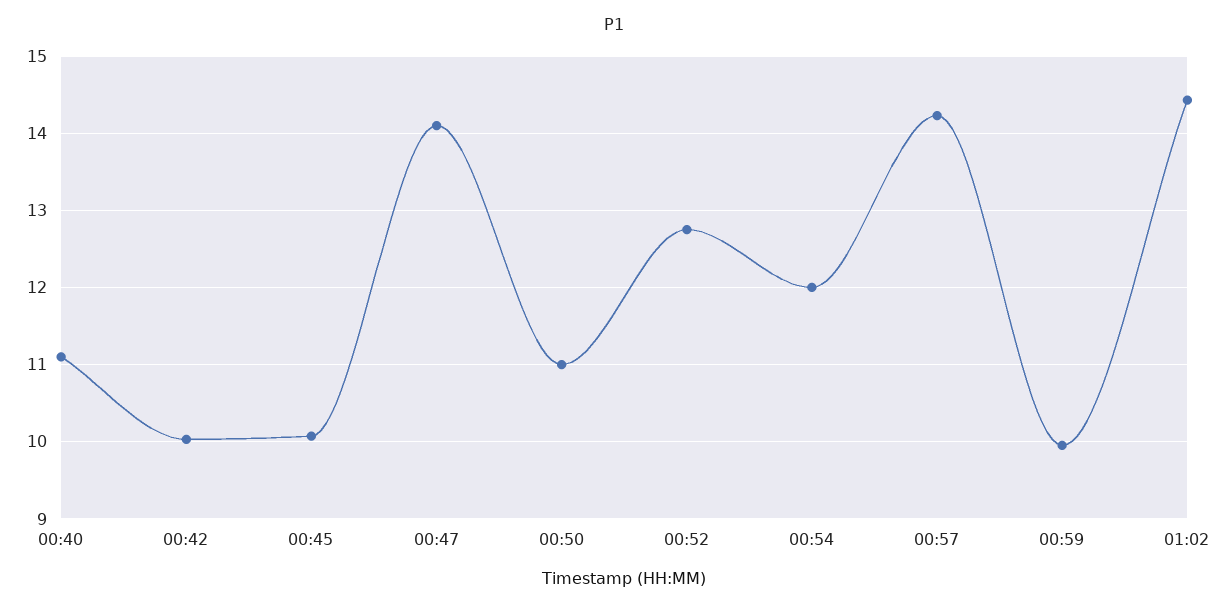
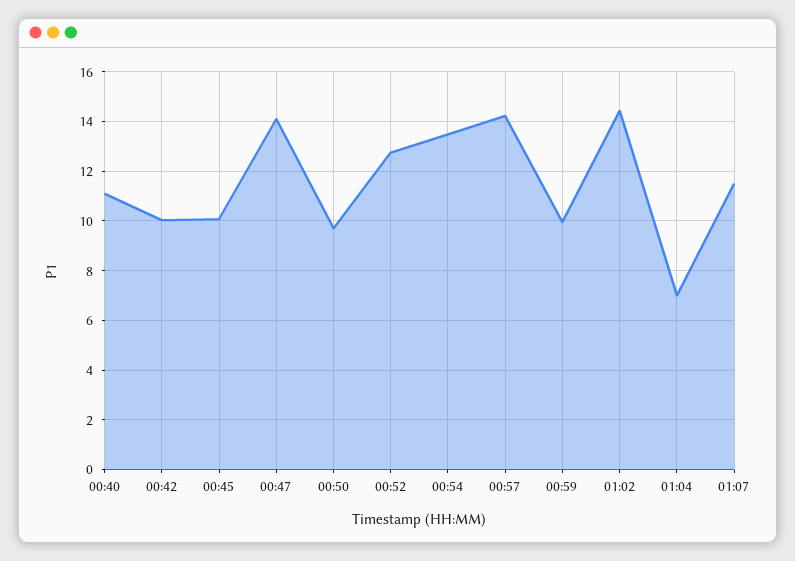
00:50: 11 -> 9.75
00:54: 12 -> 13.5
01:04: none -> 7
01:07: none -> 11.5

